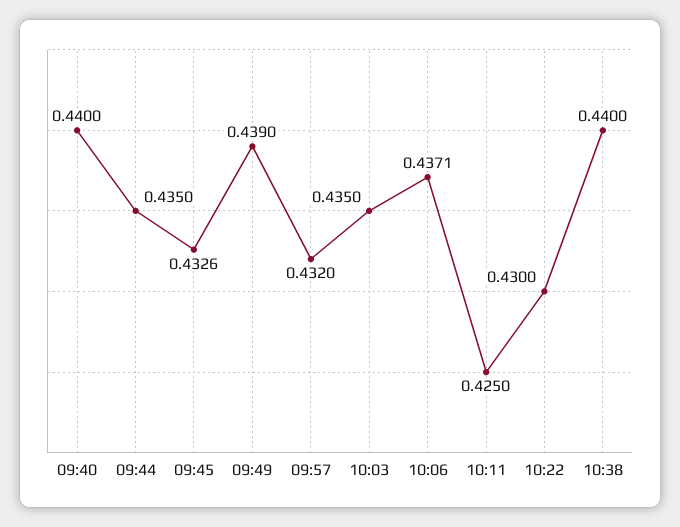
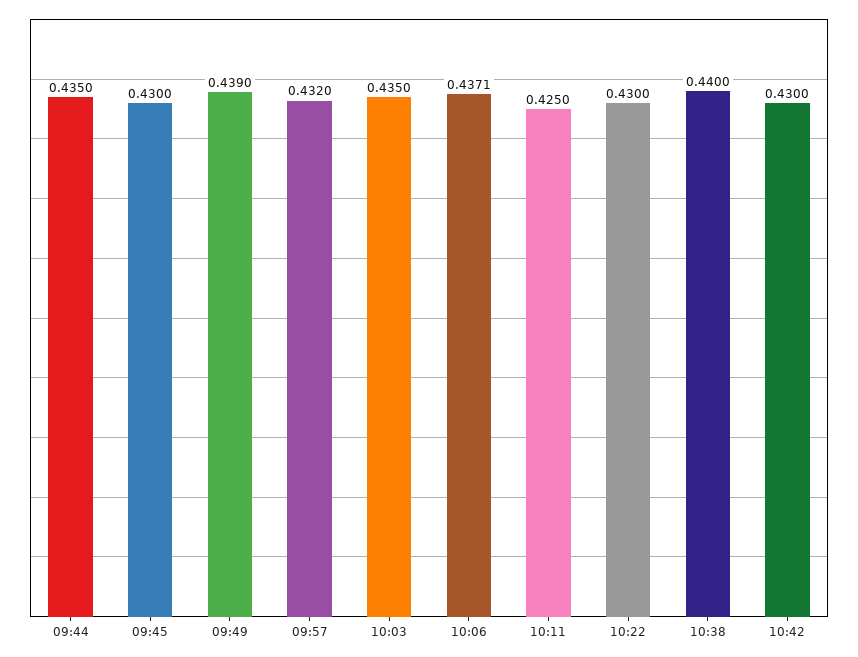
09:40: 0.44 -> none
09:45: 0.4326 -> 0.43
10:42: none -> 0.43

